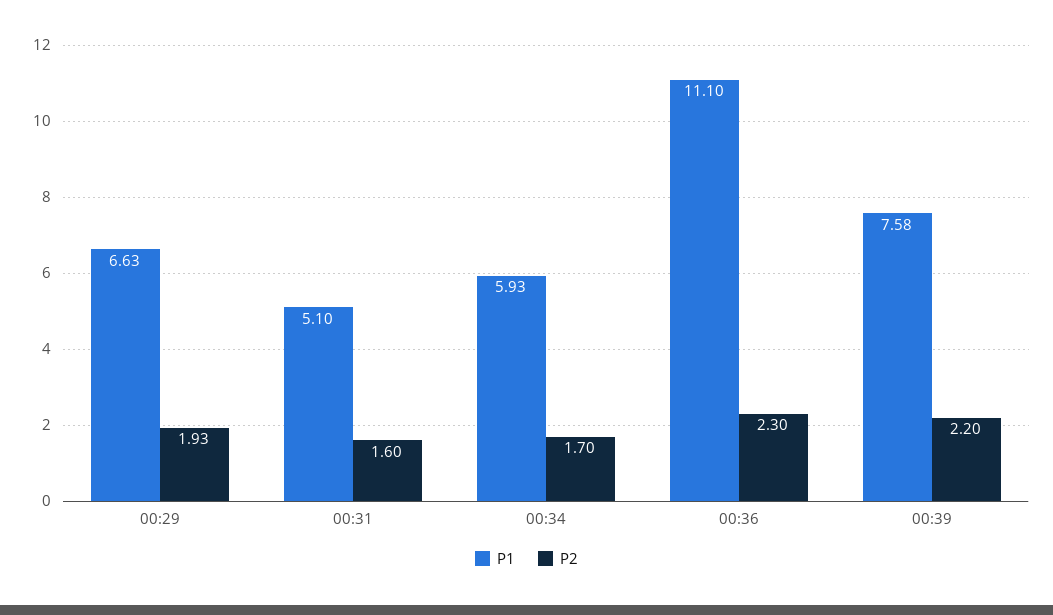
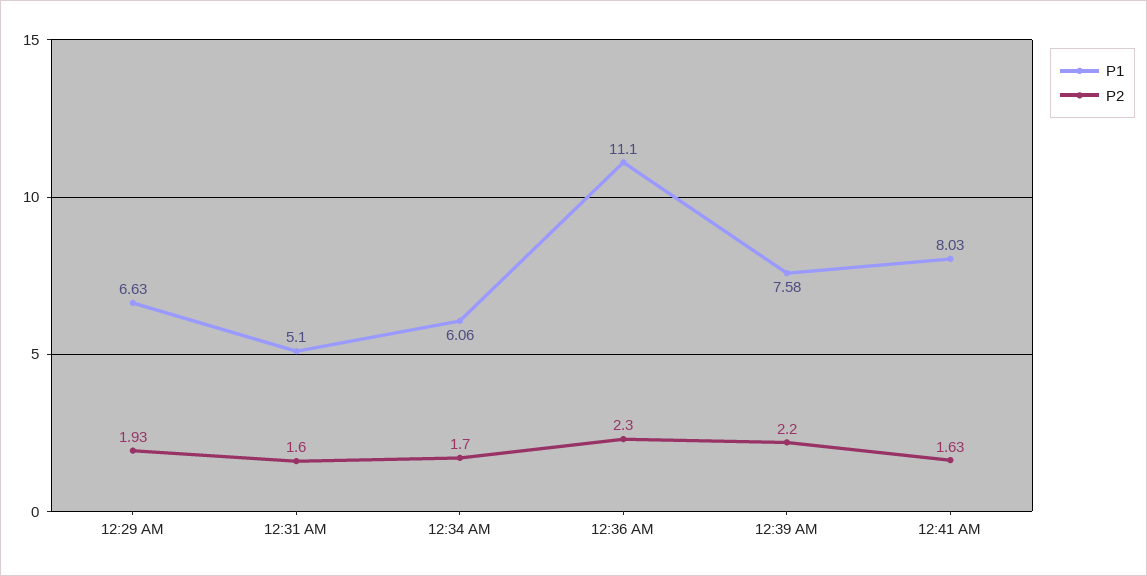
P1, 00:34: 5.93 -> 6.06
P1, 12:41 AM: none -> 8.03
P2, 12:41 AM: none -> 1.63

